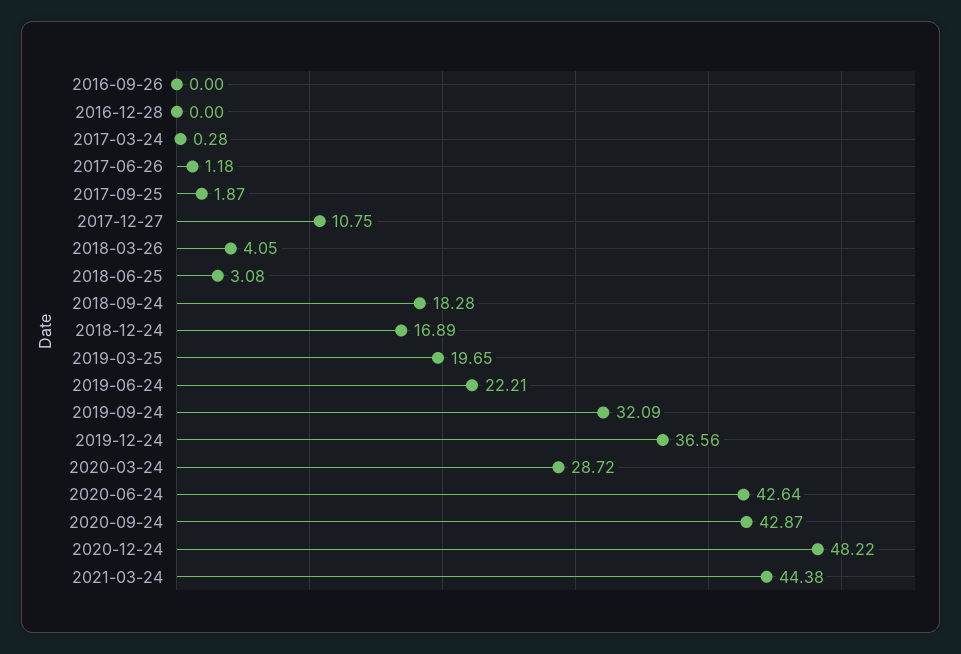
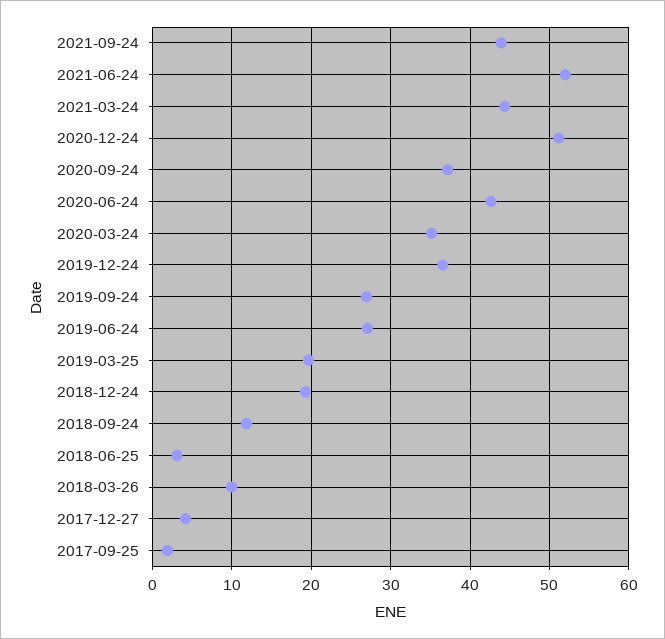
2016-09-26: 0 -> none
2016-12-28: 0 -> none
2017-03-24: 0.28 -> none
2017-06-26: 1.18 -> none
2017-12-27: 10.75 -> 4
2018-03-26: 4.05 -> 10
2018-09-24: 18.28 -> 12
2018-12-24: 16.89 -> 19
2019-06-24: 22.21 -> 27
2019-09-24: 32.09 -> 27
2020-03-24: 28.72 -> 35
2020-09-24: 42.87 -> 37
2020-12-24: 48.22 -> 51
2021-09-24: none -> 44
2021-06-24: none -> 52

